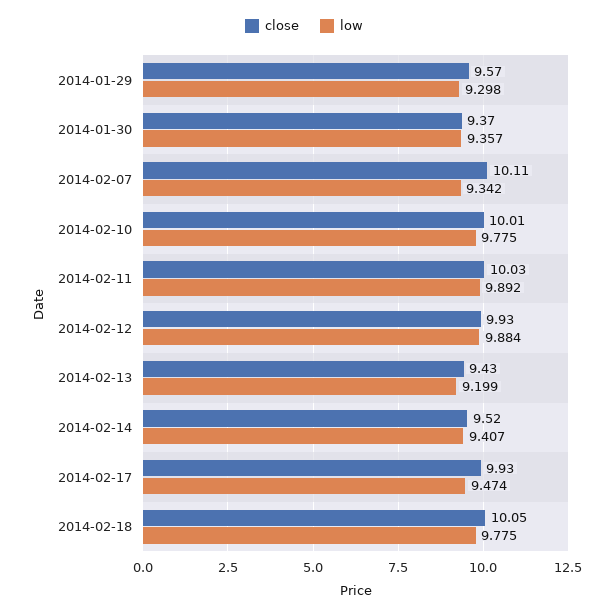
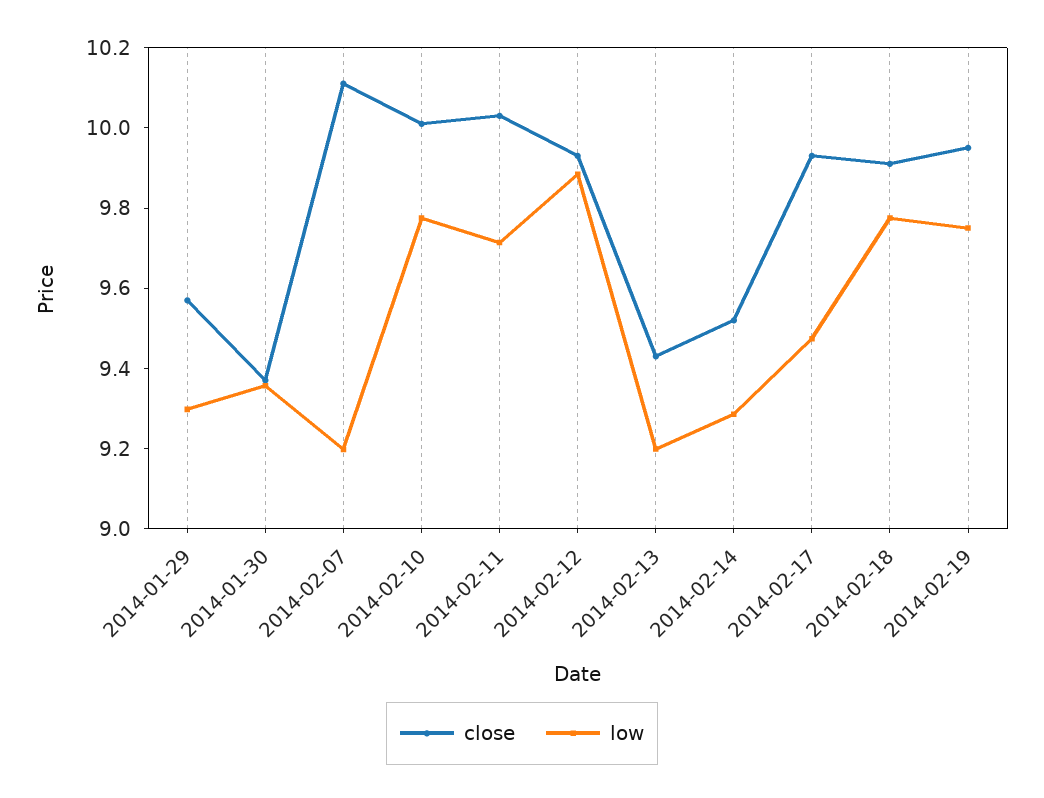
low, 2014-02-07: 9.342 -> 9.2
low, 2014-02-11: 9.892 -> 9.7
low, 2014-02-14: 9.407 -> 9.3
close, 2014-02-18: 10.05 -> 9.9
close, 2014-02-19: none -> 9.95
low, 2014-02-19: none -> 9.75

